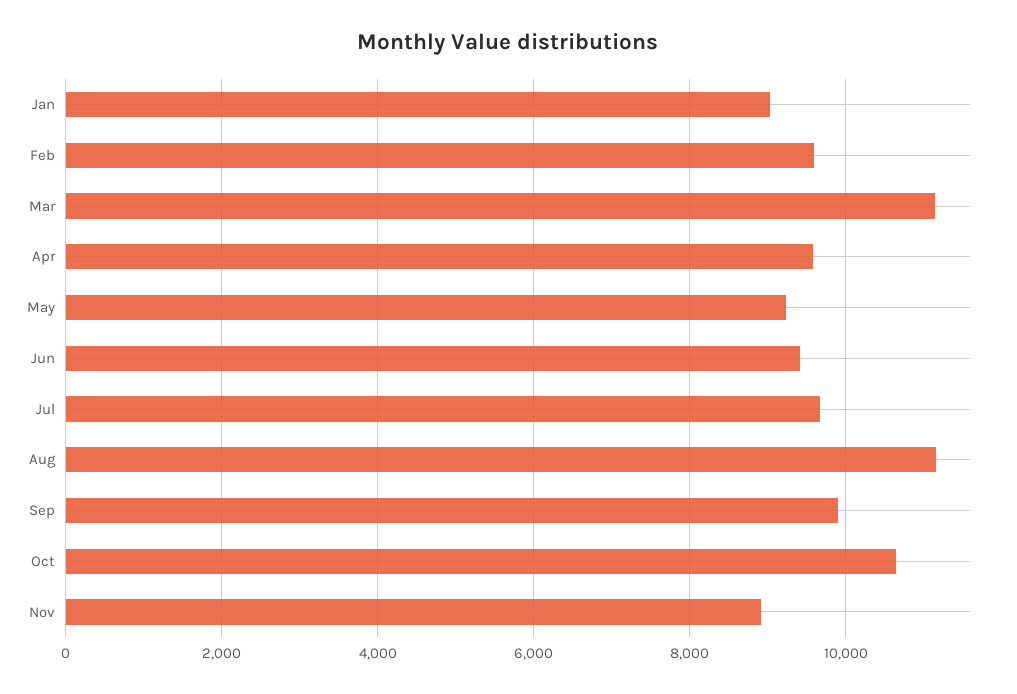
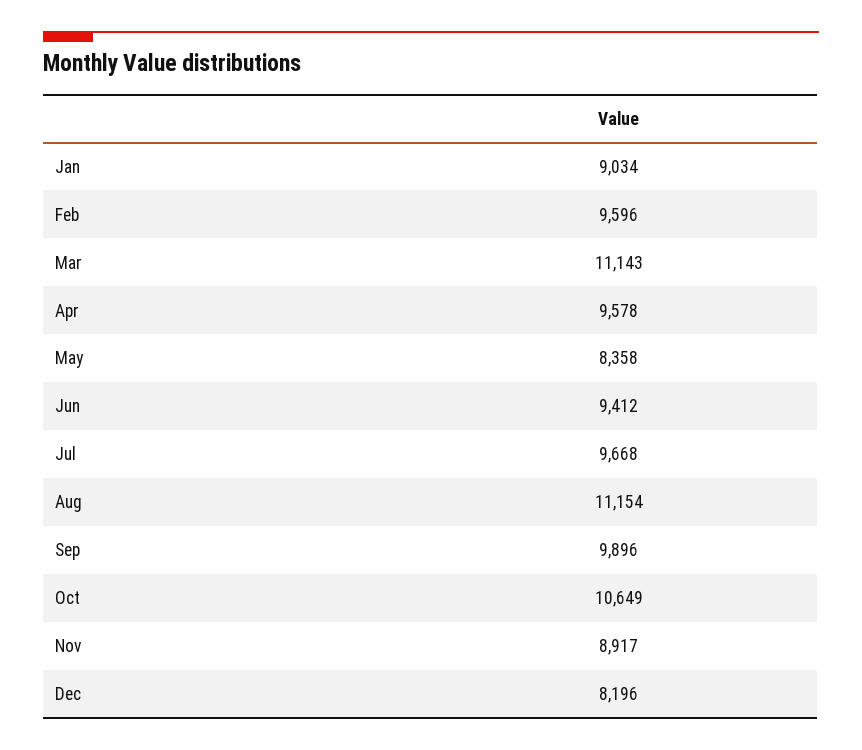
May: 9200 -> 8358
Dec: none -> 8196

